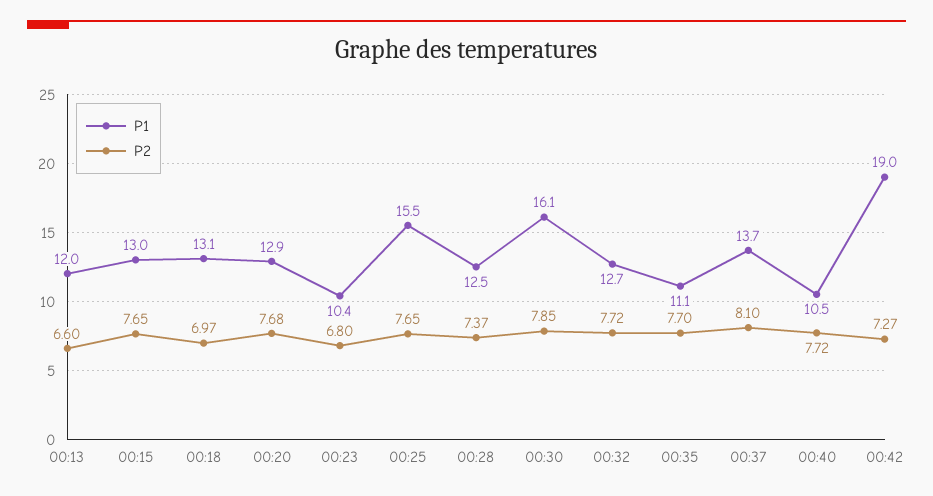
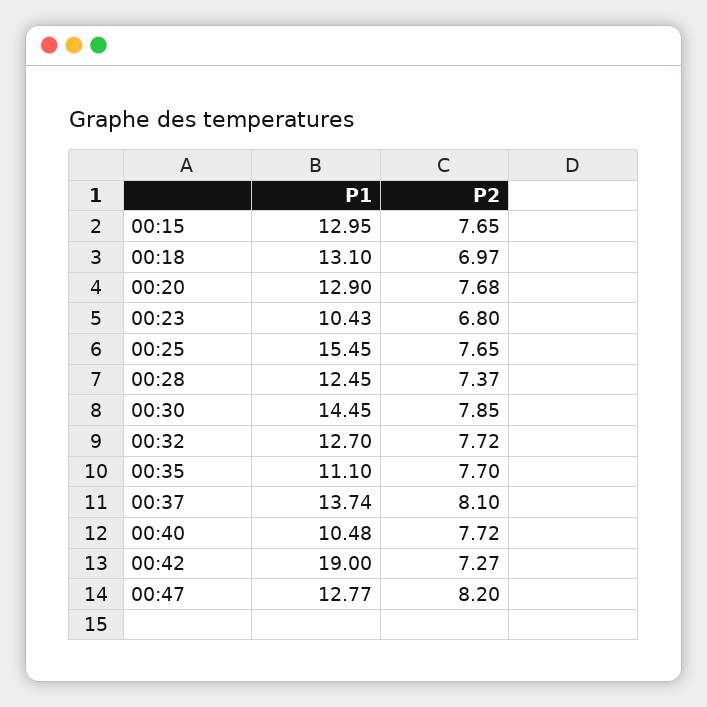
P1, 00:13: 12 -> none
P2, 00:13: 6.6 -> none
P1, 00:30: 16.1 -> 14.45
P1, 00:47: none -> 12.77
P2, 00:47: none -> 8.2

